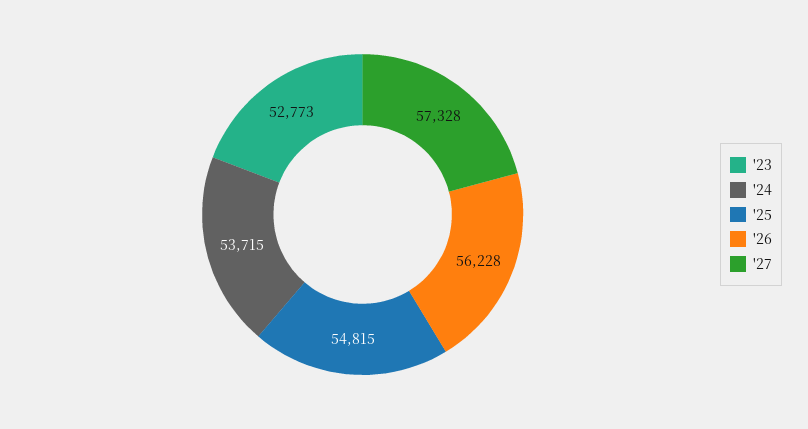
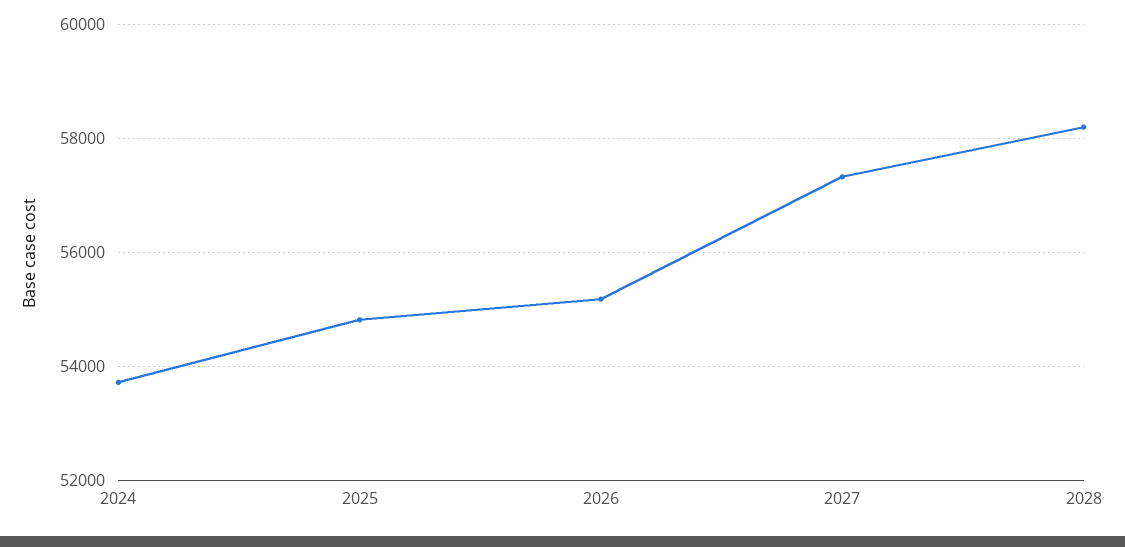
'23: 52773 -> none
'26: 56228 -> 55200
2028: none -> 58200

